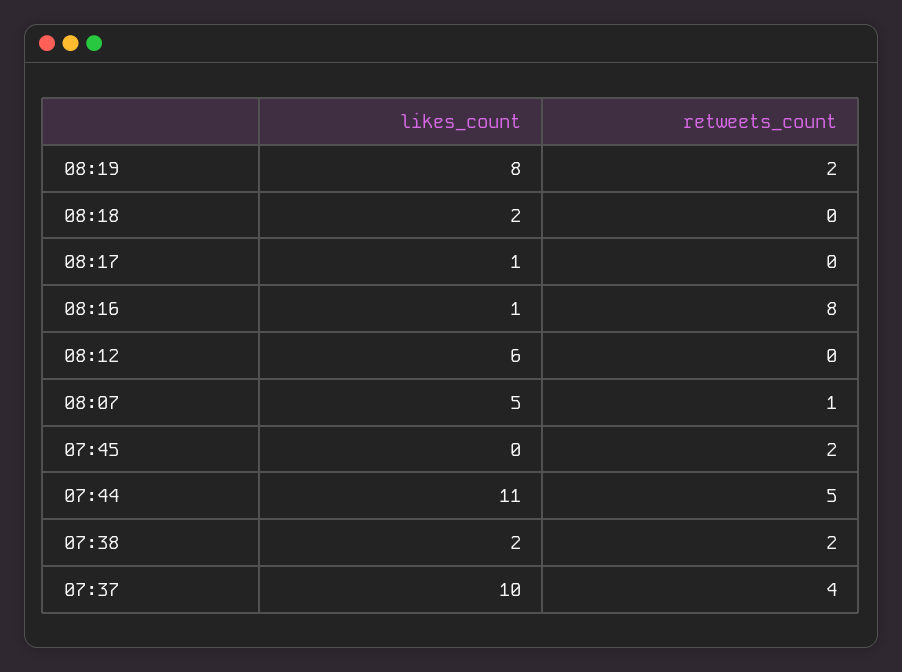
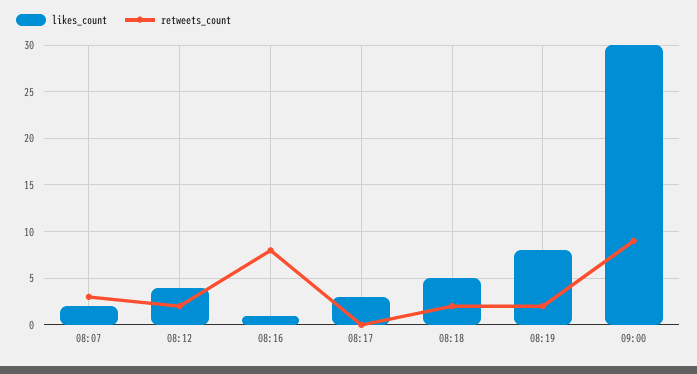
likes_count, 08:18: 2 -> 5
retweets_count, 08:18: 0 -> 2
likes_count, 08:17: 1 -> 3
likes_count, 08:12: 6 -> 4
retweets_count, 08:12: 0 -> 2
likes_count, 08:07: 5 -> 2
retweets_count, 08:07: 1 -> 3
likes_count, 07:45: 0 -> none
retweets_count, 07:45: 2 -> none
likes_count, 07:44: 11 -> none
retweets_count, 07:44: 5 -> none
likes_count, 07:38: 2 -> none
retweets_count, 07:38: 2 -> none
likes_count, 07:37: 10 -> none
retweets_count, 07:37: 4 -> none
likes_count, 09:00: none -> 30
retweets_count, 09:00: none -> 9

